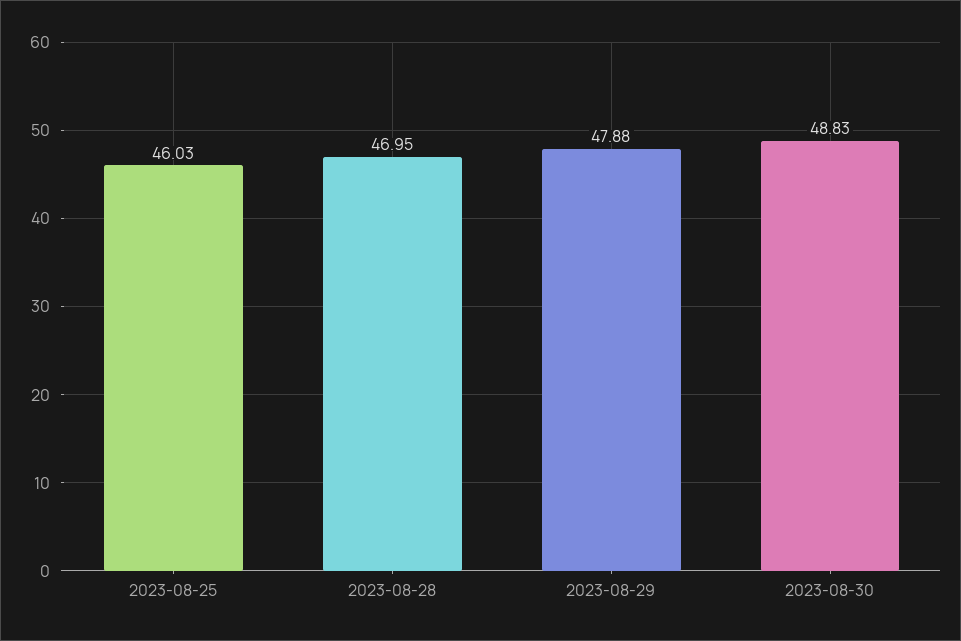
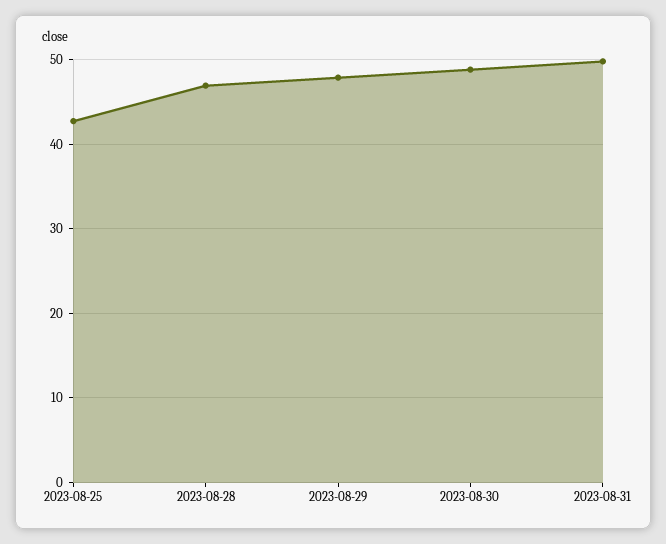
2023-08-25: 46.03 -> 43
2023-08-31: none -> 50

